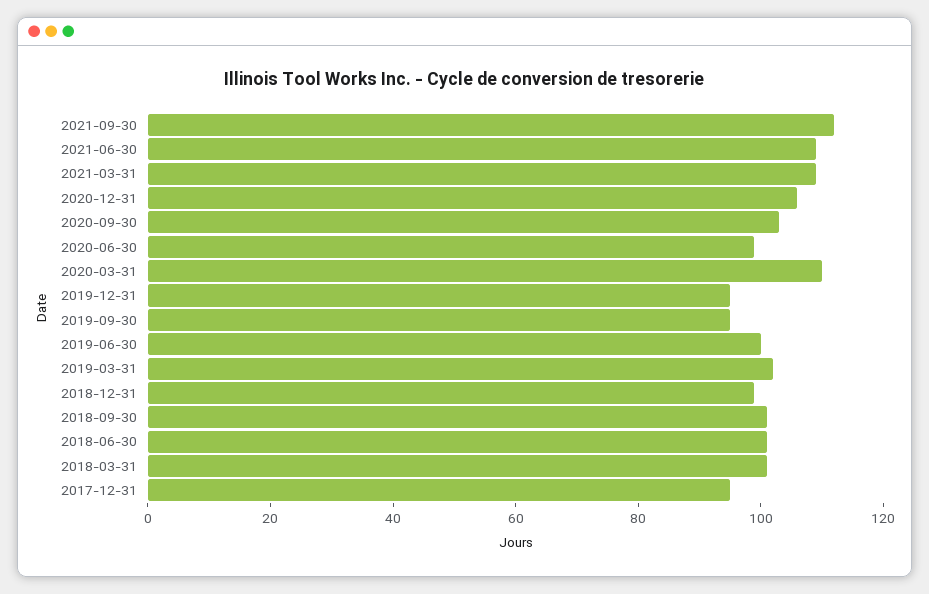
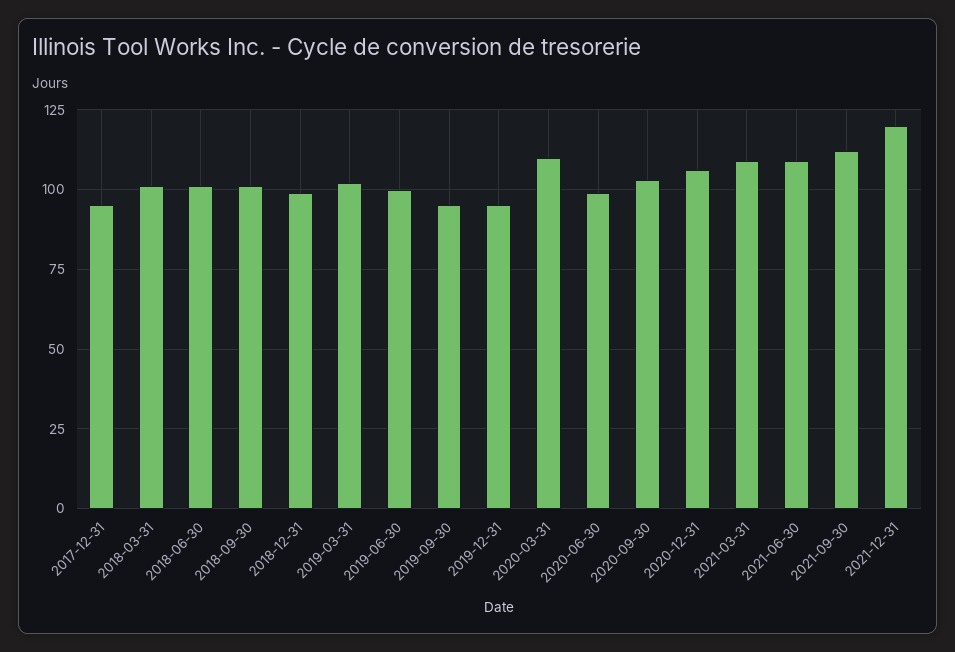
2021-12-31: none -> 120

